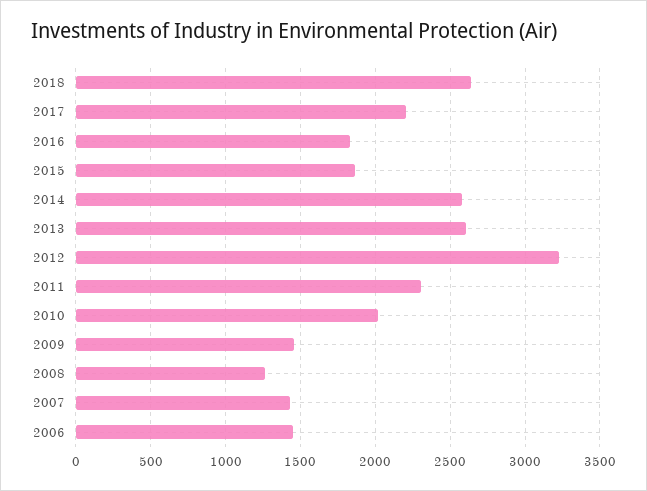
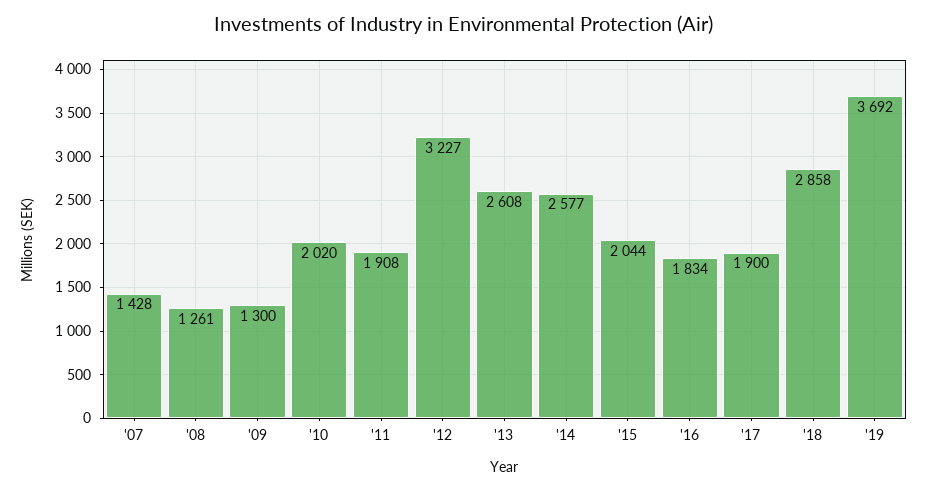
2018: 2650 -> 2858
2017: 2200 -> 1900
2015: 1850 -> 2044
2011: 2300 -> 1908
2009: 1450 -> 1300
2006: 1450 -> none
'19: none -> 3692

